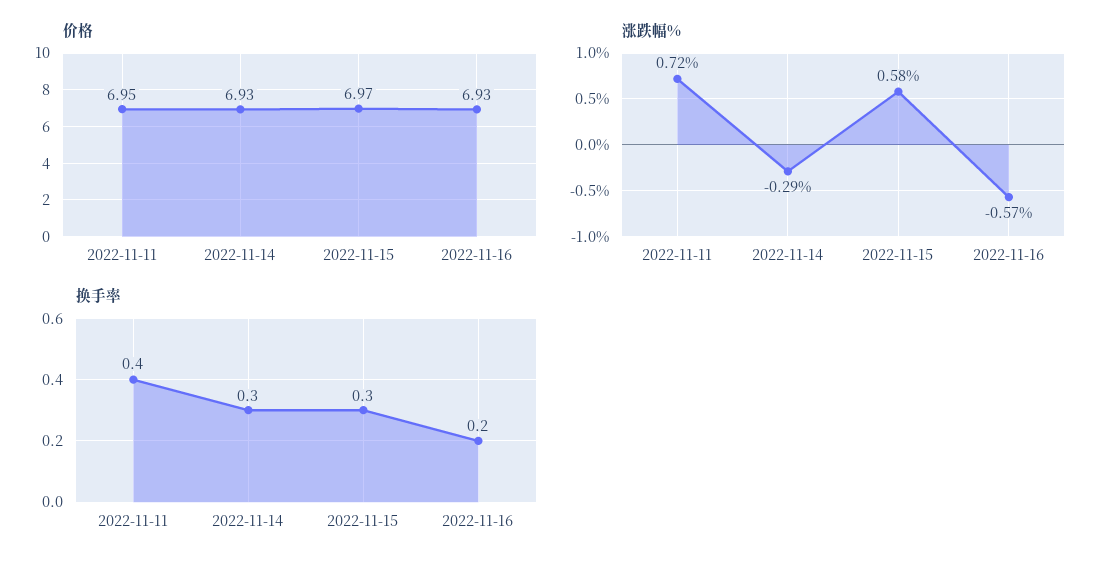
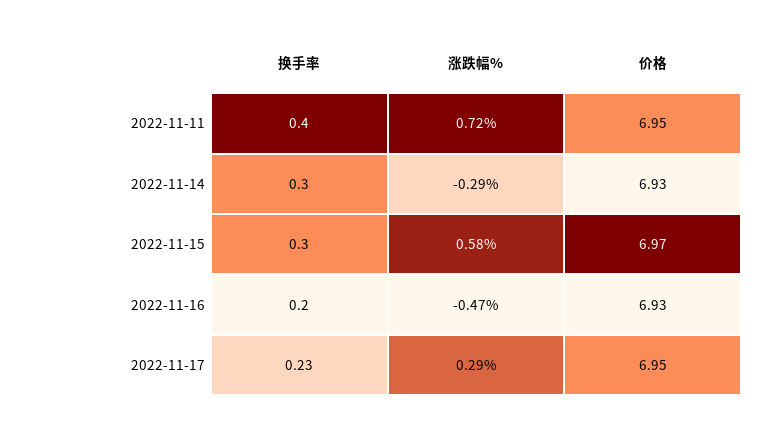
涨跌幅%, 2022-11-16: -0.57 -> -0.47
换手率, 2022-11-17: none -> 0.23
涨跌幅%, 2022-11-17: none -> 0.29
价格, 2022-11-17: none -> 6.95

